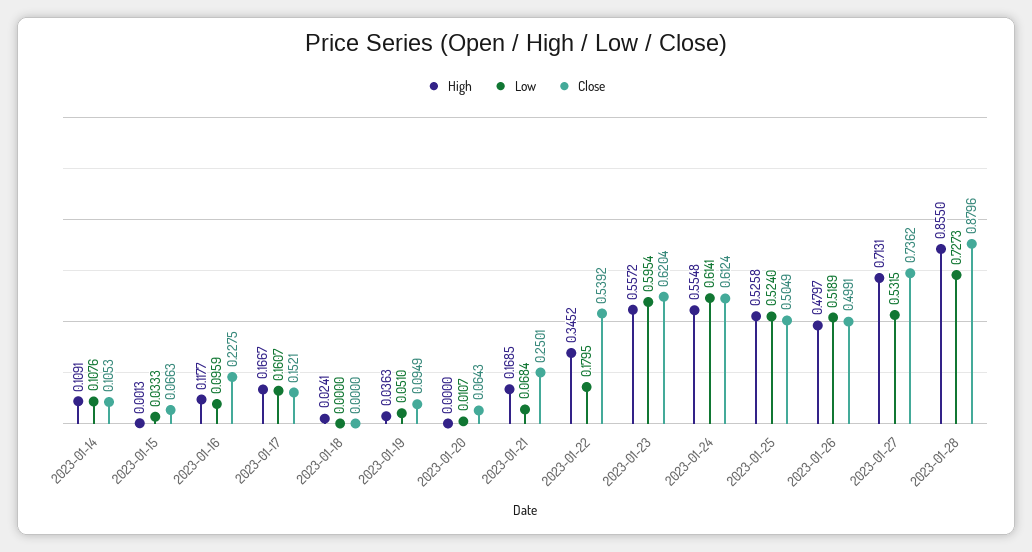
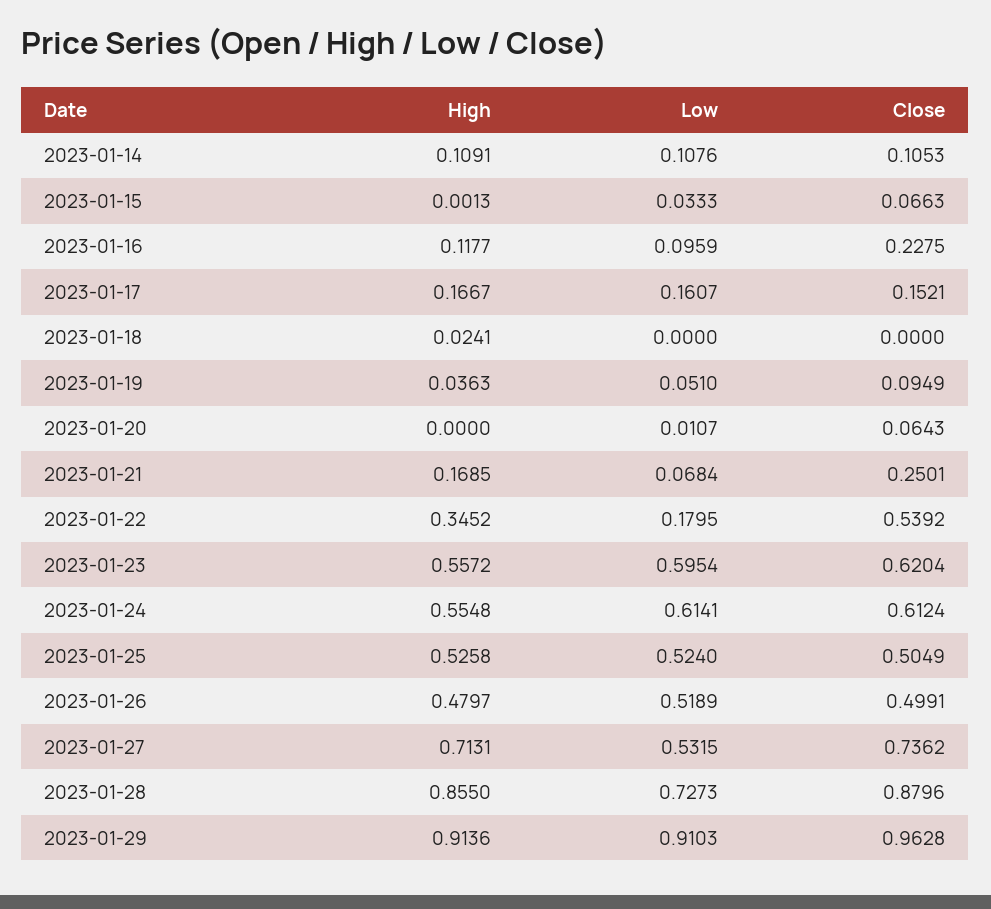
High, 2023-01-29: none -> 0.9136
Low, 2023-01-29: none -> 0.9103
Close, 2023-01-29: none -> 0.9628

